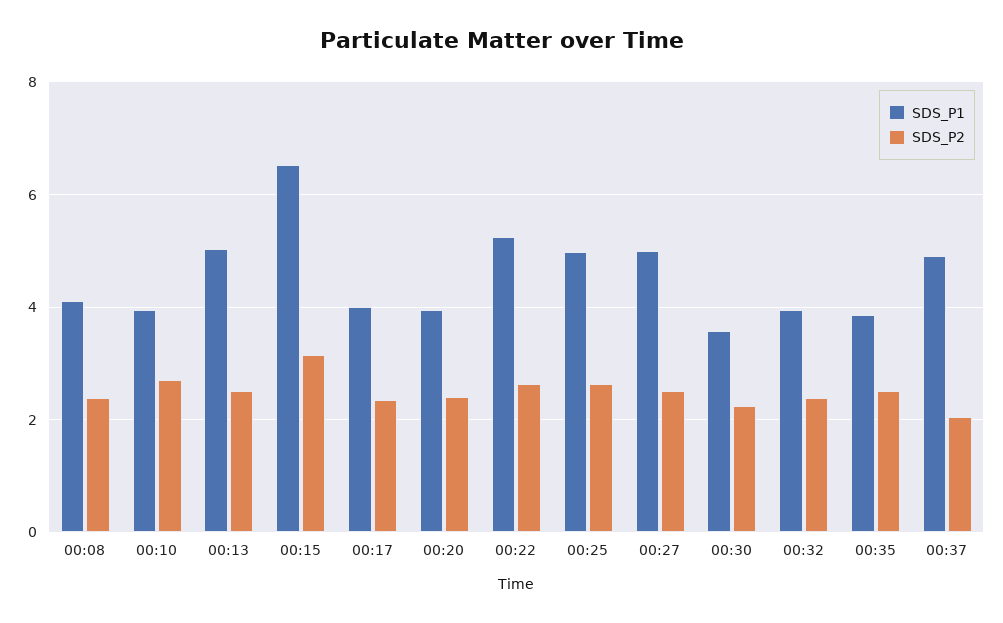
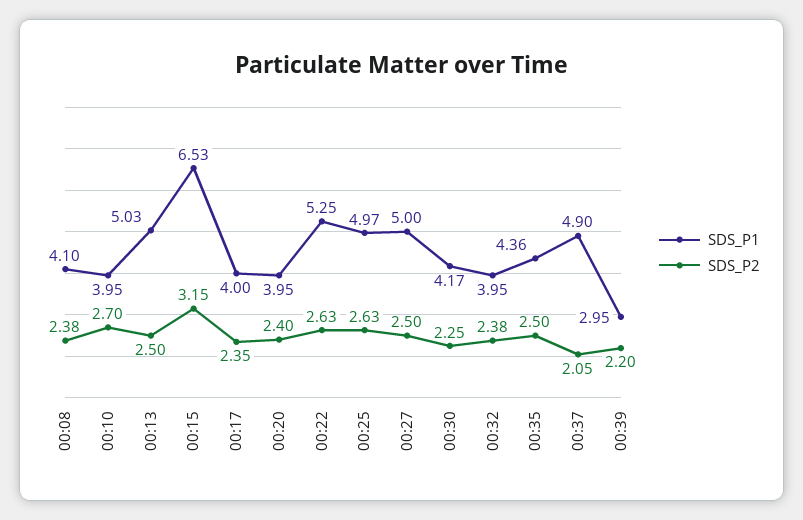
SDS_P1, 00:30: 3.6 -> 4.17
SDS_P1, 00:35: 3.8 -> 4.36
SDS_P1, 00:39: none -> 2.95
SDS_P2, 00:39: none -> 2.2

